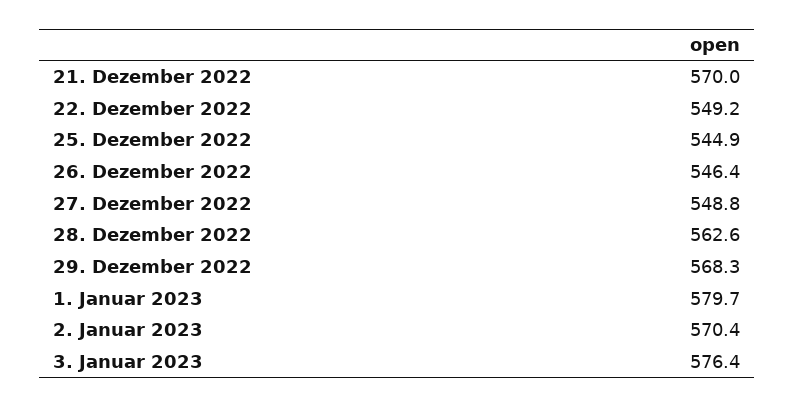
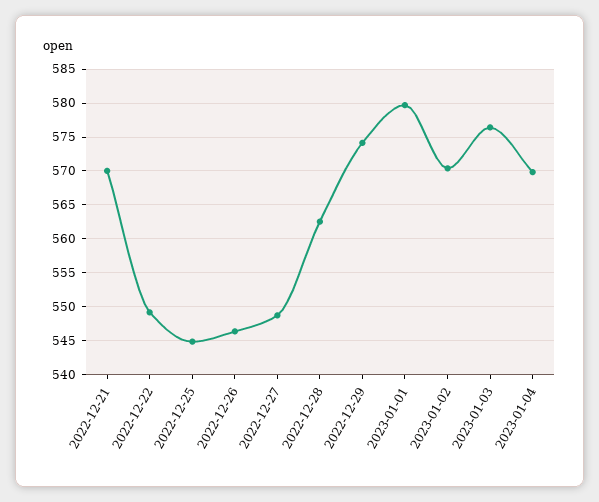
29. Dezember 2022: 568.3 -> 574
2023-01-04: none -> 570

